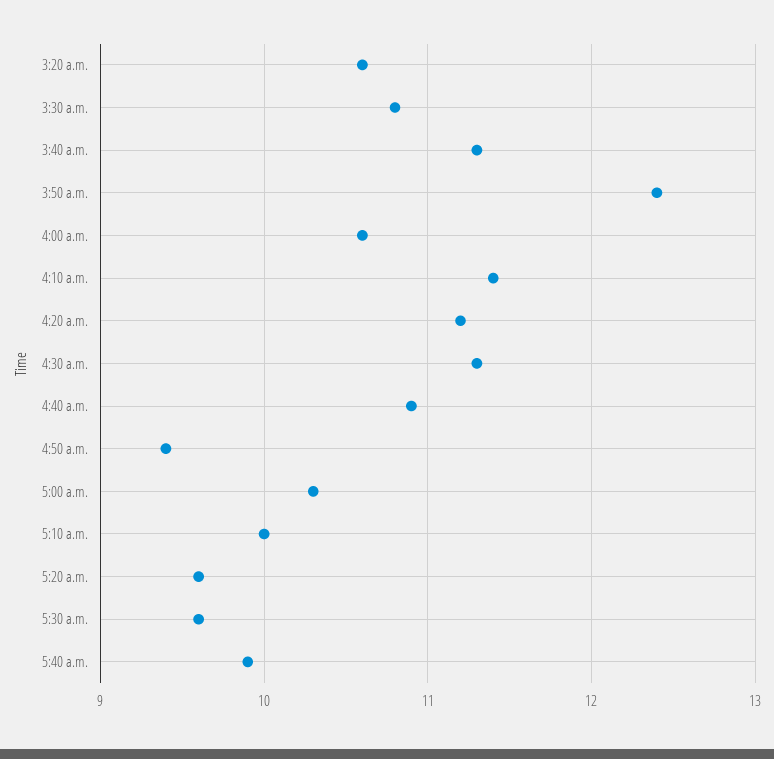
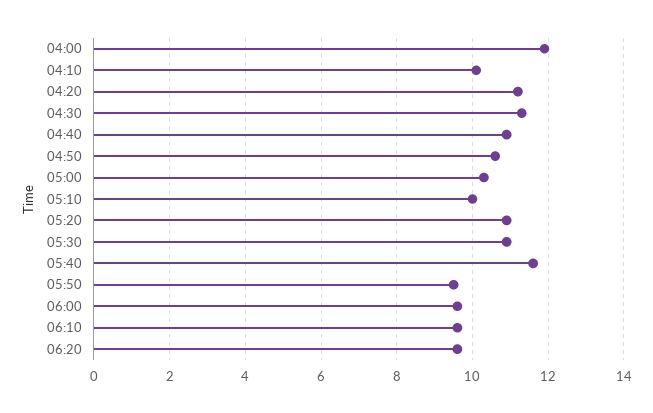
3:20 a.m.: 10.6 -> none
3:30 a.m.: 10.8 -> none
3:40 a.m.: 11.3 -> none
3:50 a.m.: 12.4 -> none
4:00 a.m.: 10.6 -> 12
4:10 a.m.: 11.4 -> 10
4:50 a.m.: 9.4 -> 10.5
5:20 a.m.: 9.6 -> 11
5:30 a.m.: 9.6 -> 11
5:40 a.m.: 9.9 -> 11.5
05:50: none -> 9.5
06:00: none -> 9.5
06:10: none -> 9.5
06:20: none -> 9.5

